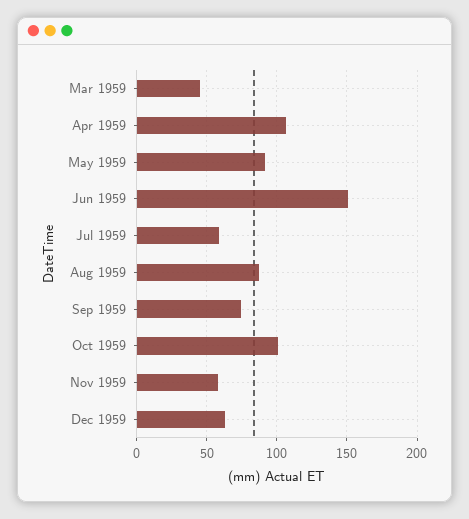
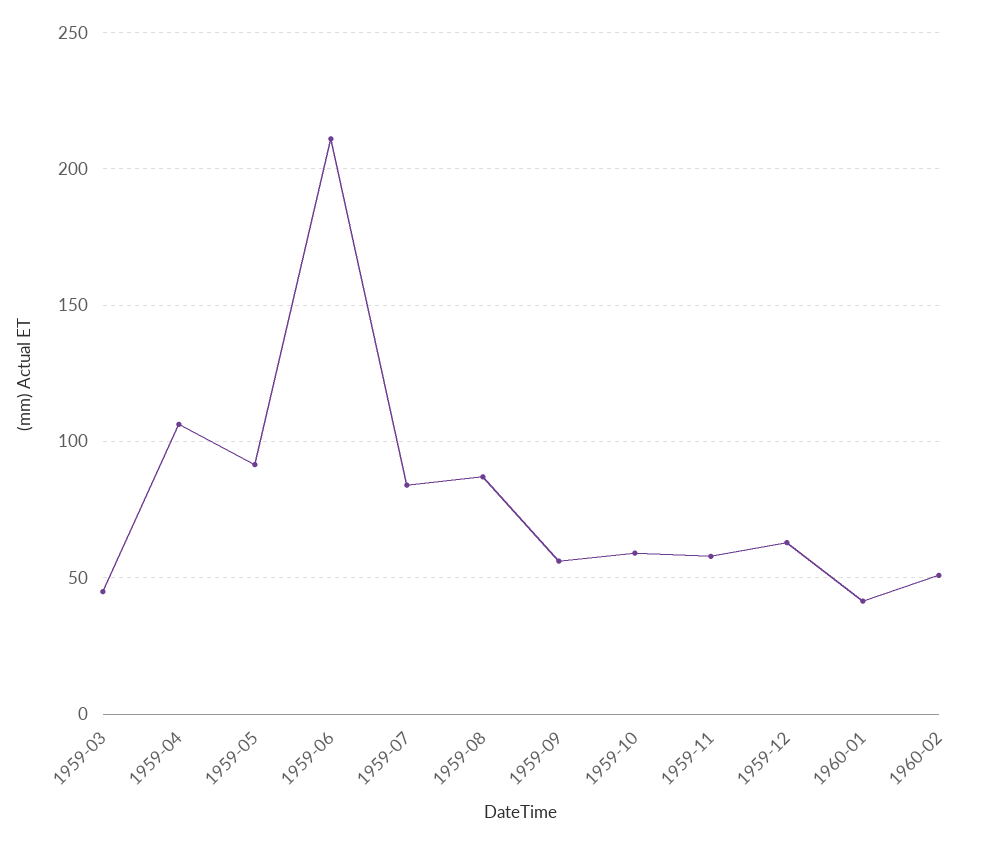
Jun 1959: 150 -> 210
Jul 1959: 60 -> 85
Sep 1959: 75 -> 55
Oct 1959: 100 -> 60
1960-01: none -> 40
1960-02: none -> 50

